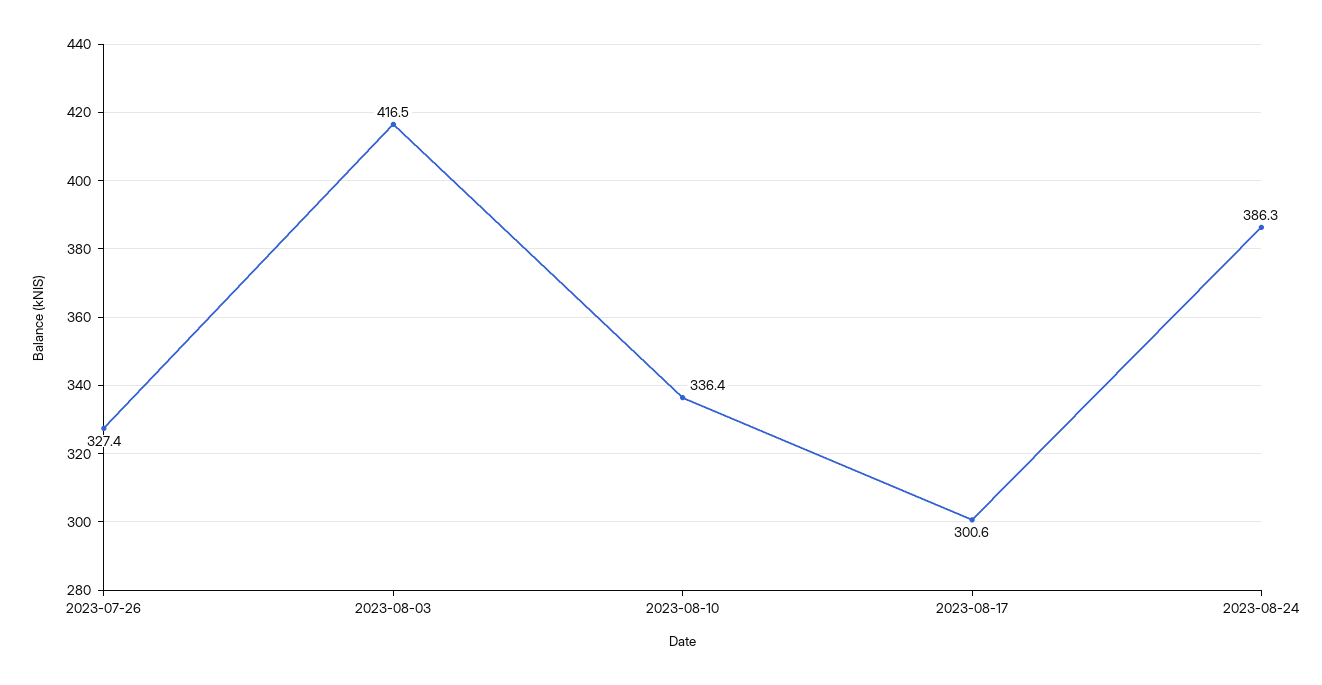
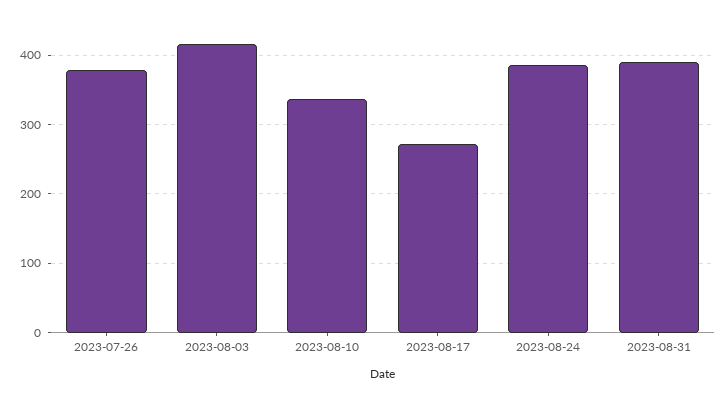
2023-07-26: 327.4 -> 380
2023-08-17: 300.6 -> 270
2023-08-31: none -> 390

